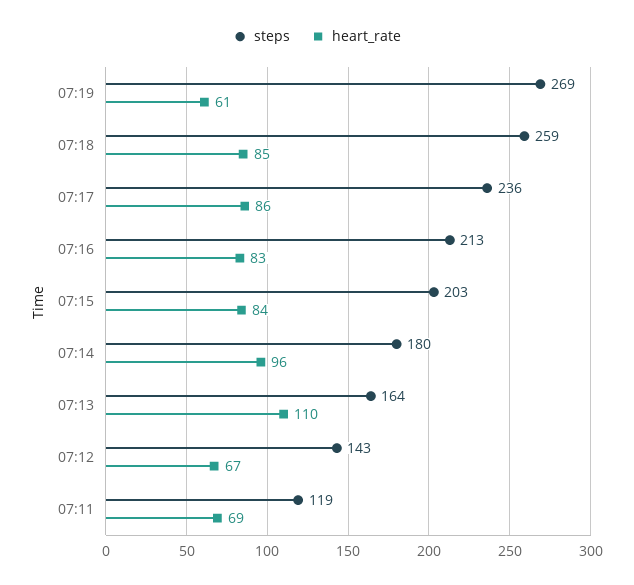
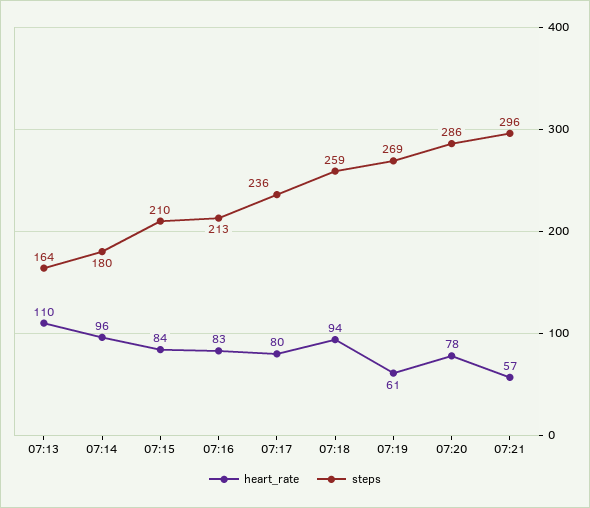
heart_rate, 07:18: 85 -> 94
heart_rate, 07:17: 86 -> 80
steps, 07:15: 203 -> 210
steps, 07:12: 143 -> none
heart_rate, 07:12: 67 -> none
steps, 07:11: 119 -> none
heart_rate, 07:11: 69 -> none
heart_rate, 07:20: none -> 78
steps, 07:20: none -> 286
heart_rate, 07:21: none -> 57
steps, 07:21: none -> 296

